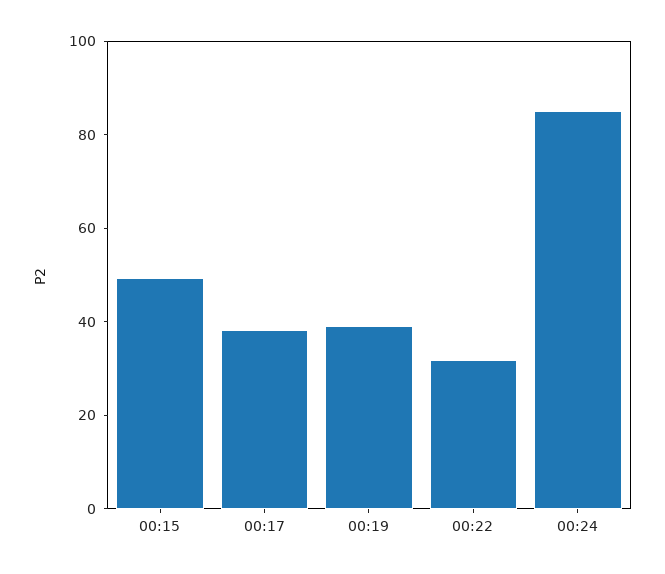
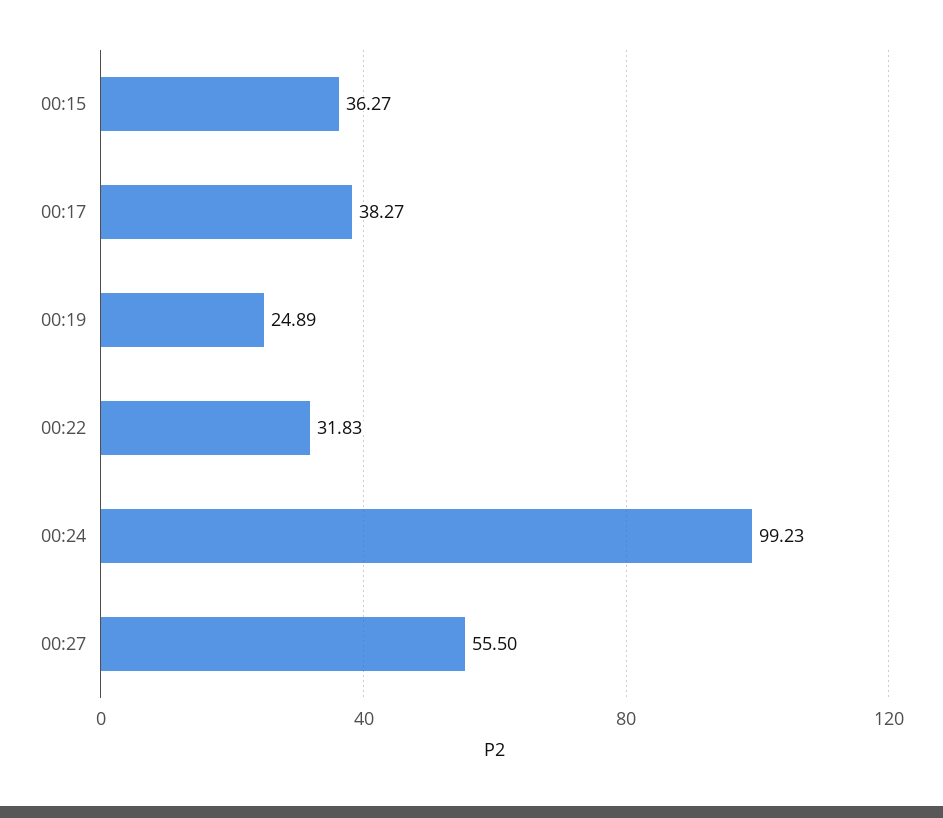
00:15: 50 -> 36.27
00:19: 40 -> 24.89
00:24: 85 -> 99.23
00:27: none -> 55.5

